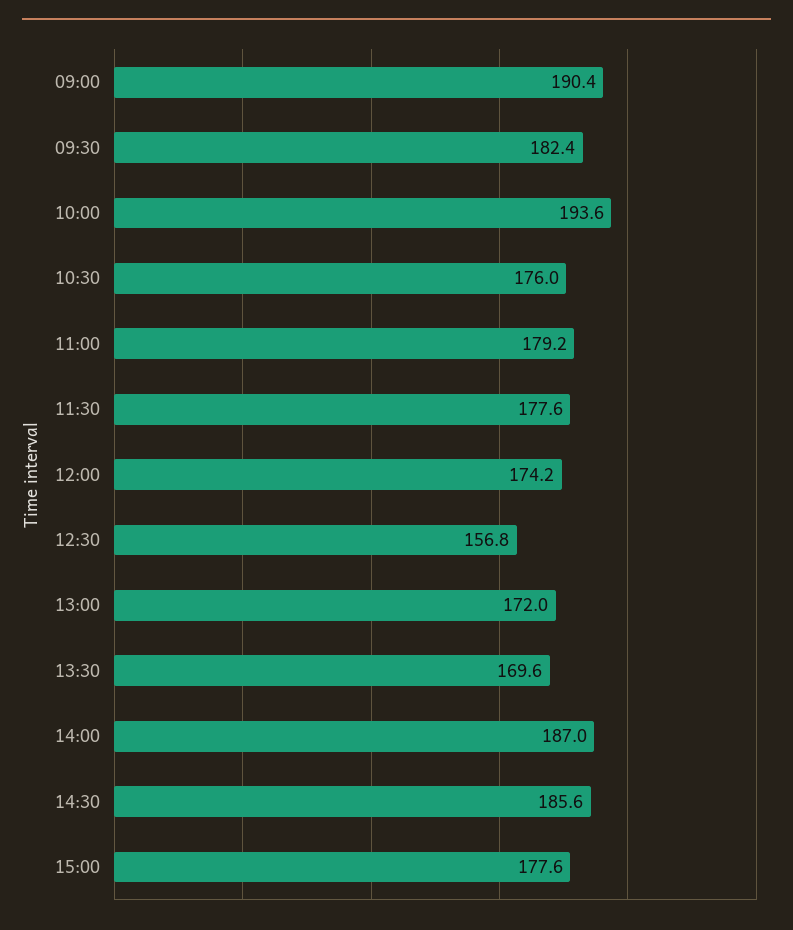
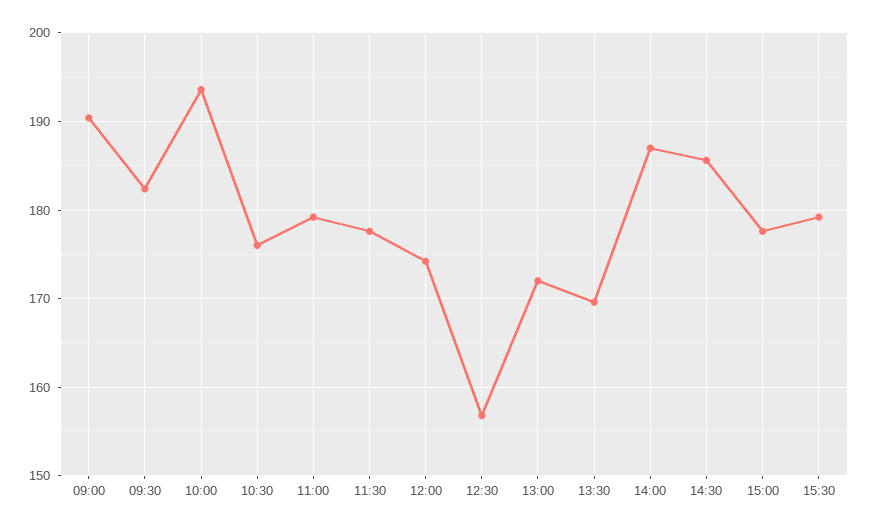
15:30: none -> 179

